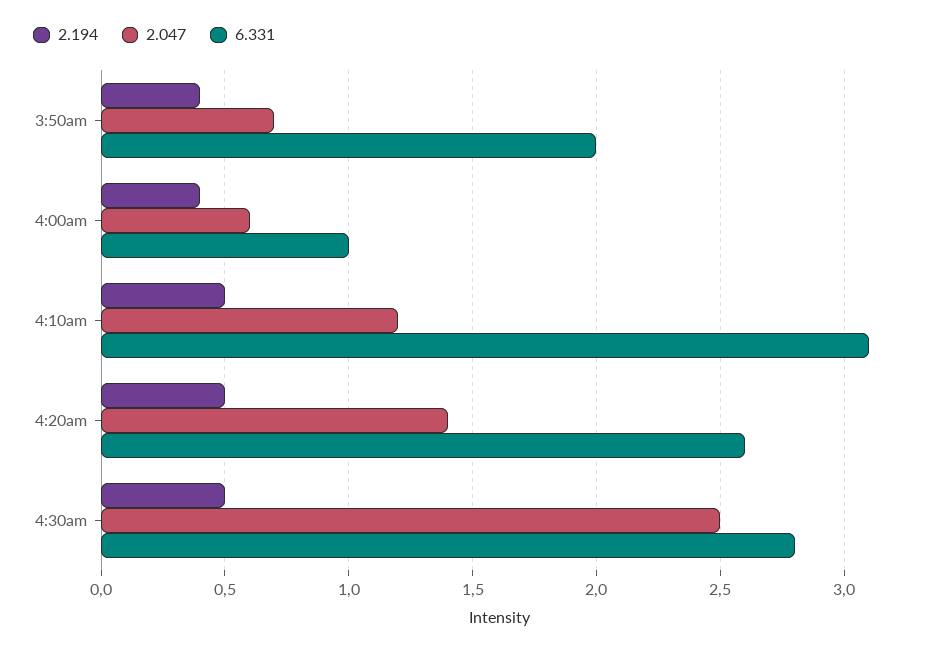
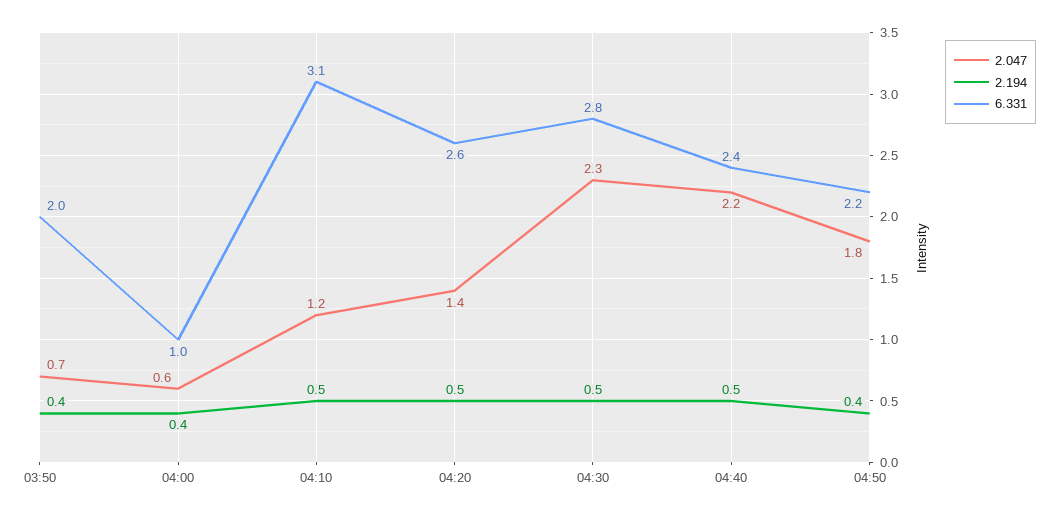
2.047, 4:30am: 2.5 -> 2.3
2.047, 04:40: none -> 2.2
2.194, 04:40: none -> 0.5
6.331, 04:40: none -> 2.4
2.047, 04:50: none -> 1.8
2.194, 04:50: none -> 0.4
6.331, 04:50: none -> 2.2

